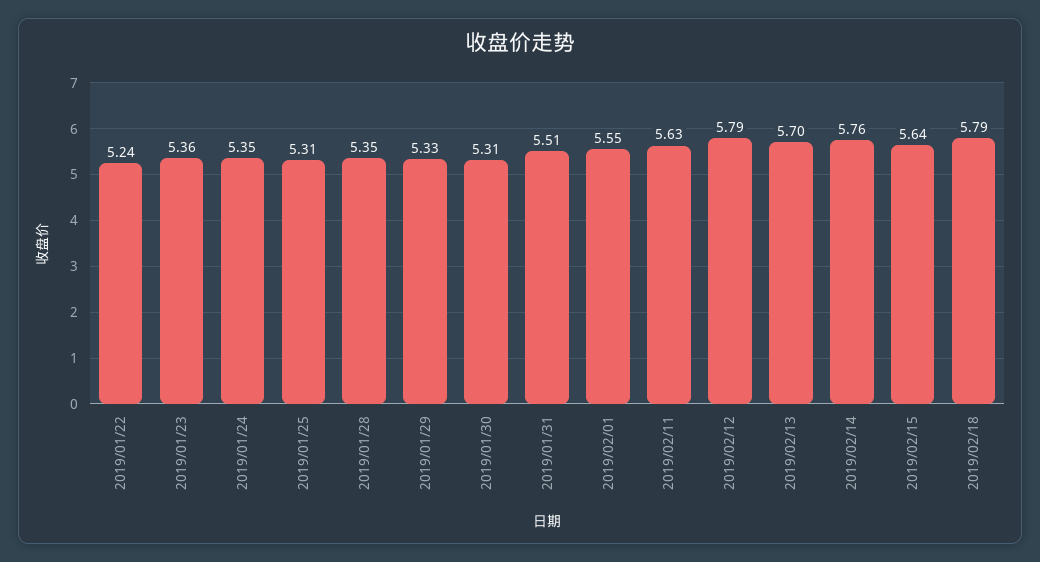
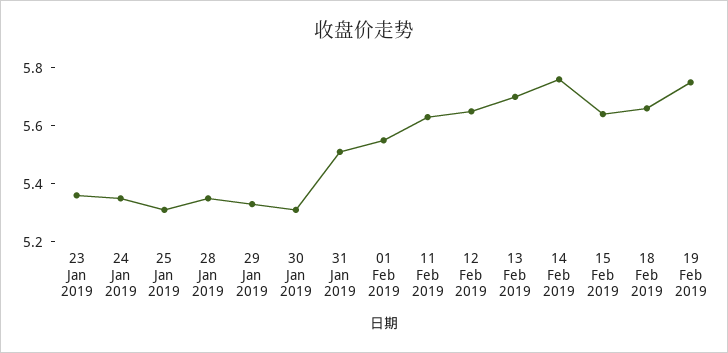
2019/01/22: 5.24 -> none
2019/02/12: 5.79 -> 5.65
2019/02/18: 5.79 -> 5.65
19 Feb 2019: none -> 5.75

